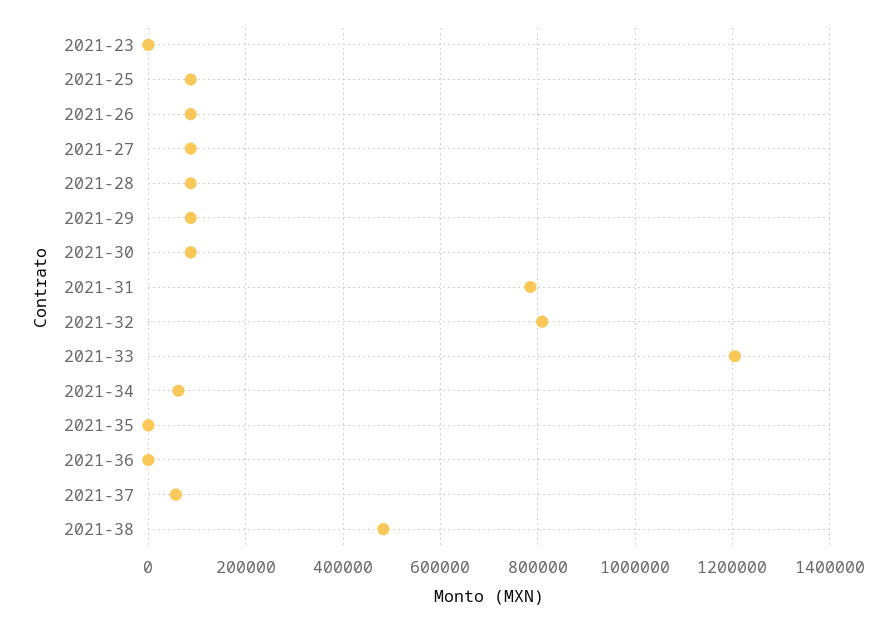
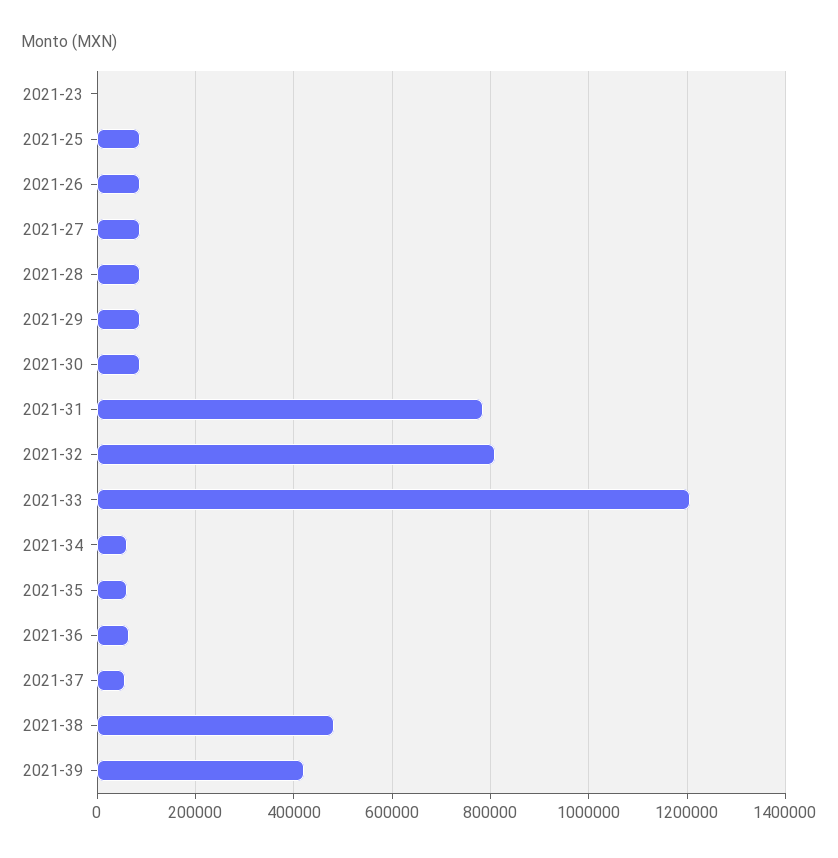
2021-35: 0 -> 60000
2021-36: 0 -> 60000
2021-39: none -> 420000

